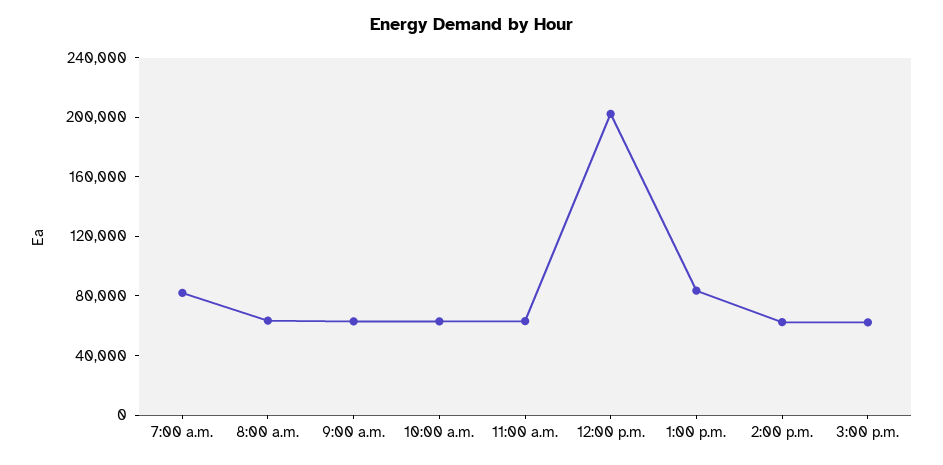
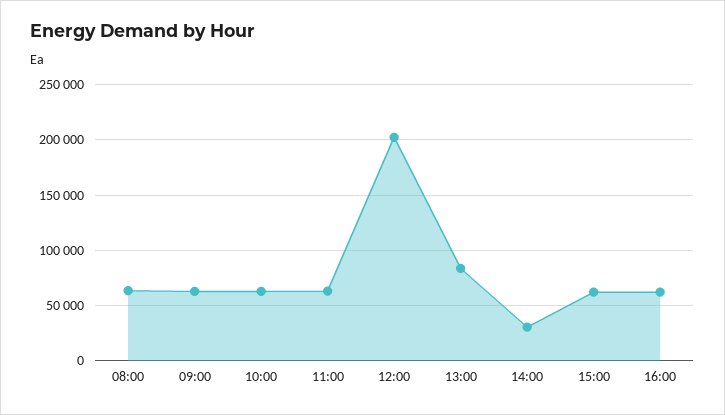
7:00 a.m.: 80000 -> none
2:00 p.m.: 60000 -> 30000
16:00: none -> 60000

